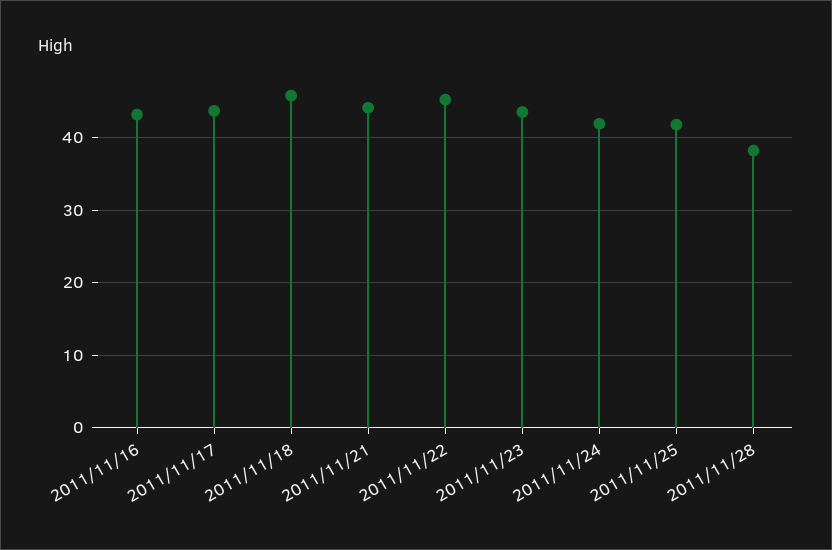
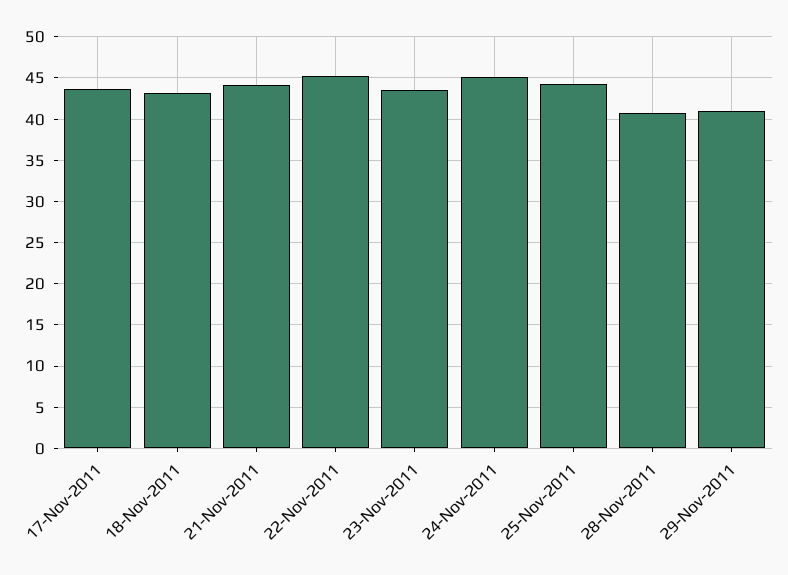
2011/11/16: 43 -> none
2011/11/18: 46 -> 43
2011/11/24: 42 -> 45
2011/11/25: 42 -> 44
2011/11/28: 38 -> 41
29-Nov-2011: none -> 41

